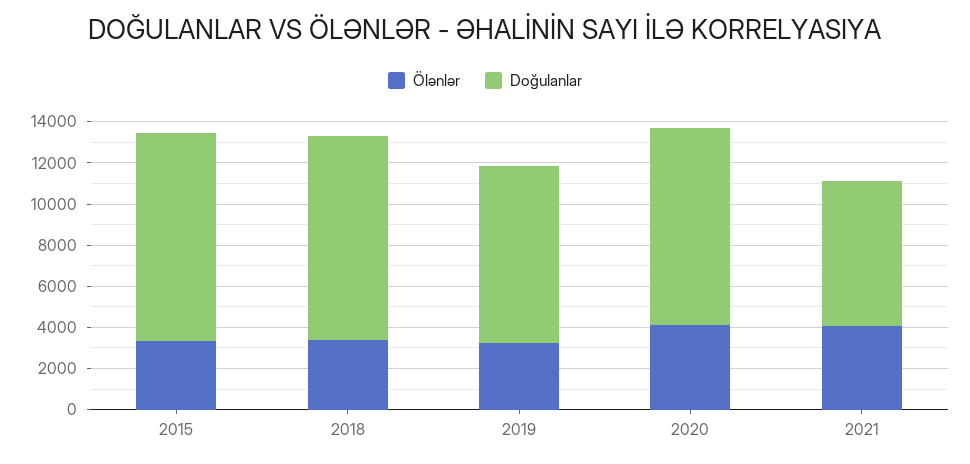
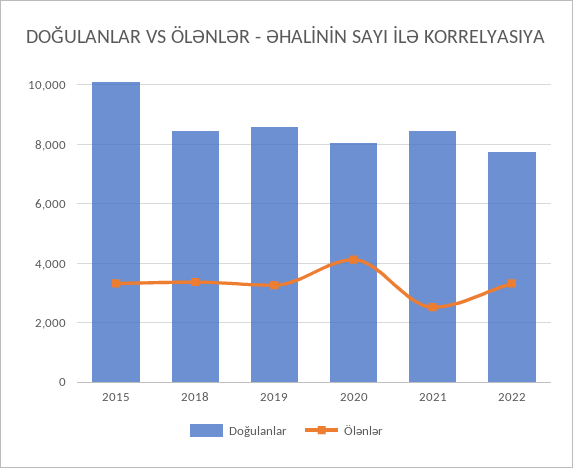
Doğulanlar, 2018: 10000 -> 8500
Doğulanlar, 2020: 9500 -> 8000
Ölənlər, 2021: 4000 -> 2500
Doğulanlar, 2021: 7000 -> 8500
Doğulanlar, 2022: none -> 7750
Ölənlər, 2022: none -> 3250

